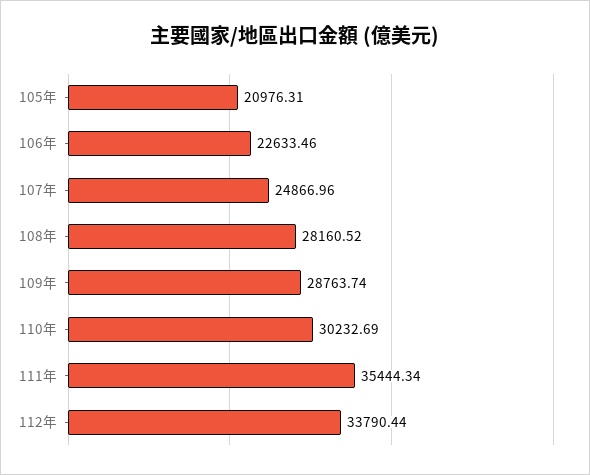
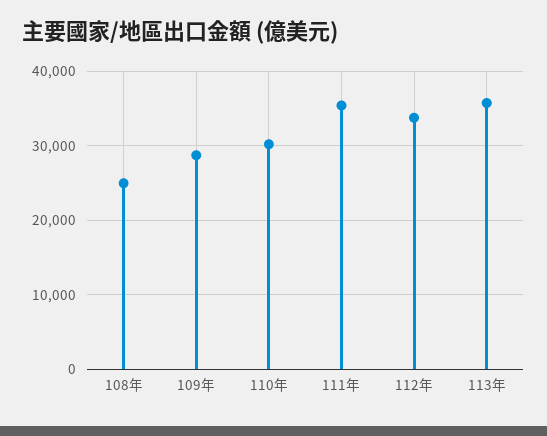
105年: 20976.31 -> none
106年: 22633.46 -> none
107年: 24866.96 -> none
108年: 28160.52 -> 25000
113年: none -> 36000

